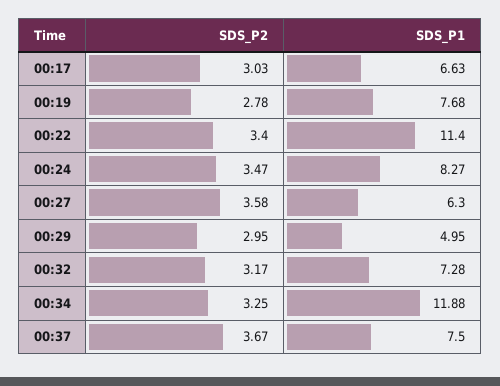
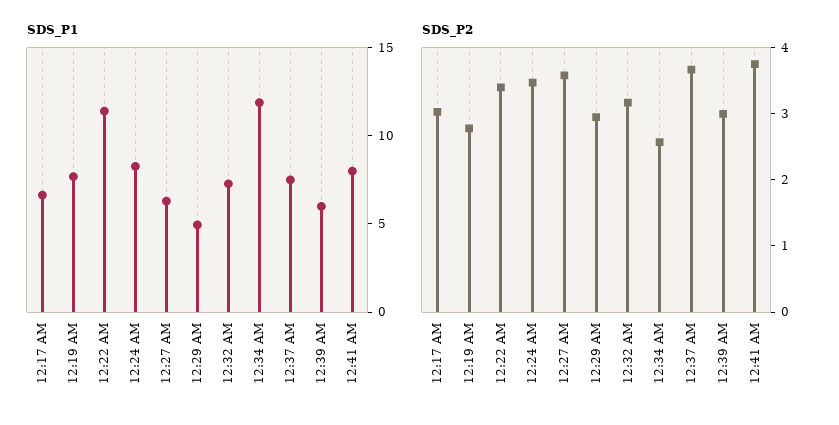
SDS_P2, 00:34: 3.25 -> 2.6
SDS_P1, 12:39 AM: none -> 6
SDS_P1, 12:41 AM: none -> 8
SDS_P2, 12:39 AM: none -> 3
SDS_P2, 12:41 AM: none -> 3.8

